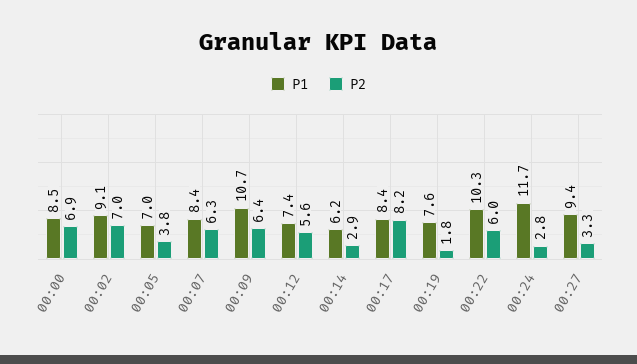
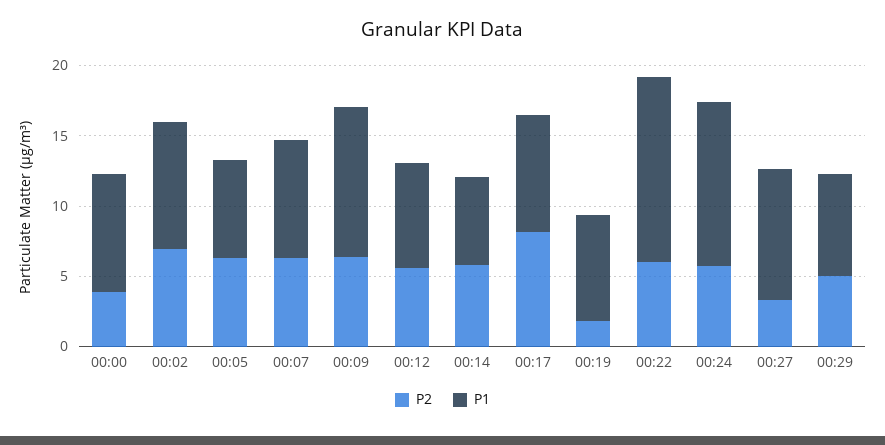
P2, 00:00: 6.9 -> 4
P2, 00:05: 3.8 -> 6
P2, 00:14: 2.9 -> 6
P1, 00:22: 10.3 -> 13
P2, 00:24: 2.8 -> 6
P2, 00:29: none -> 5
P1, 00:29: none -> 7

